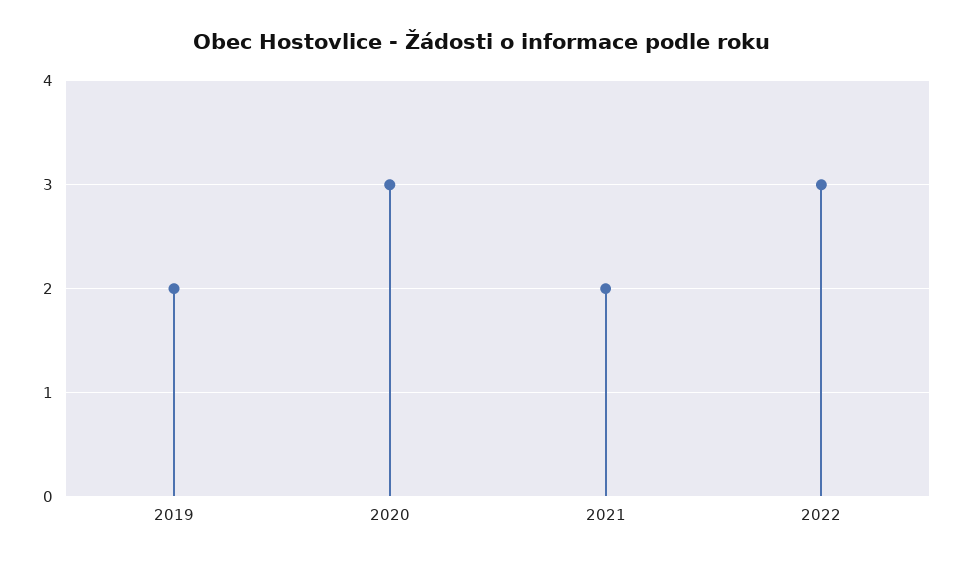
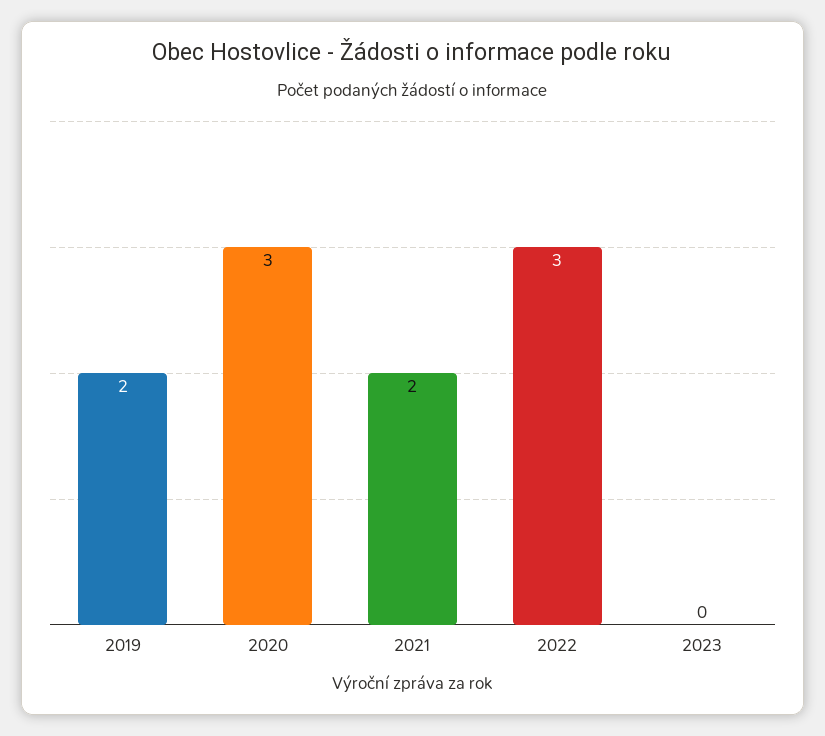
2023: none -> 0

